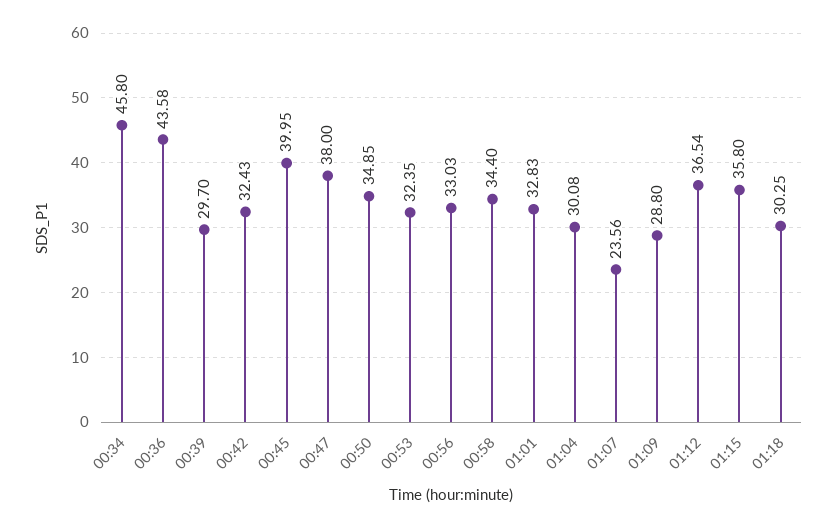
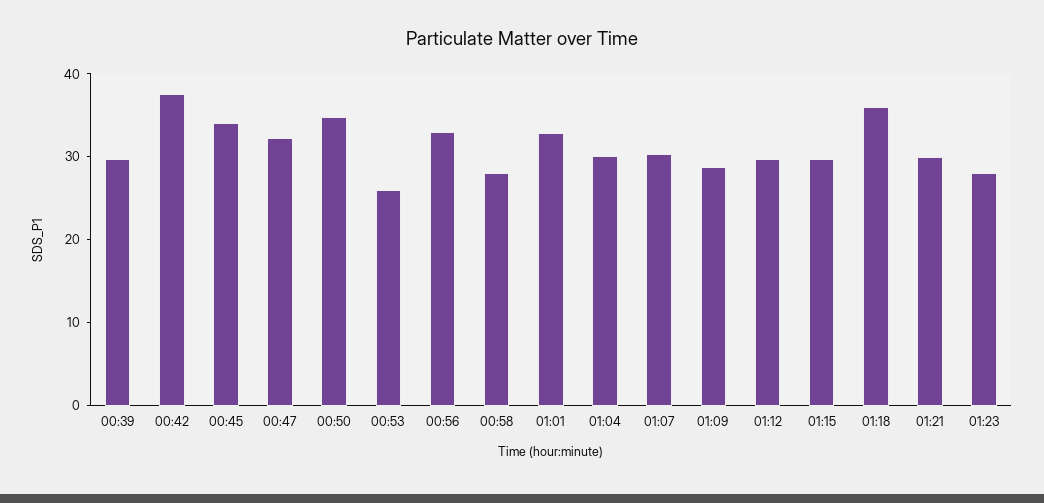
00:34: 45.8 -> none
00:36: 43.58 -> none
00:42: 32.43 -> 38
00:45: 39.95 -> 34
00:47: 38 -> 32
00:53: 32.35 -> 26
00:58: 34.4 -> 28
01:07: 23.56 -> 30
01:12: 36.54 -> 30
01:15: 35.8 -> 30
01:18: 30.25 -> 36
01:21: none -> 30
01:23: none -> 28

